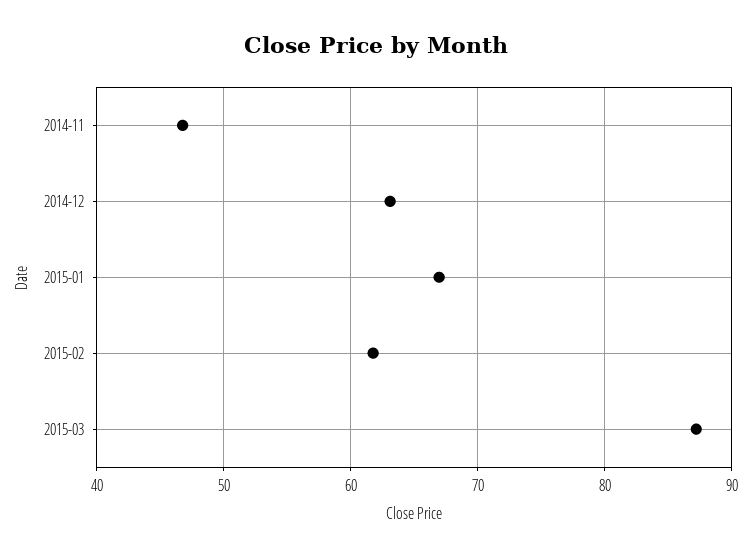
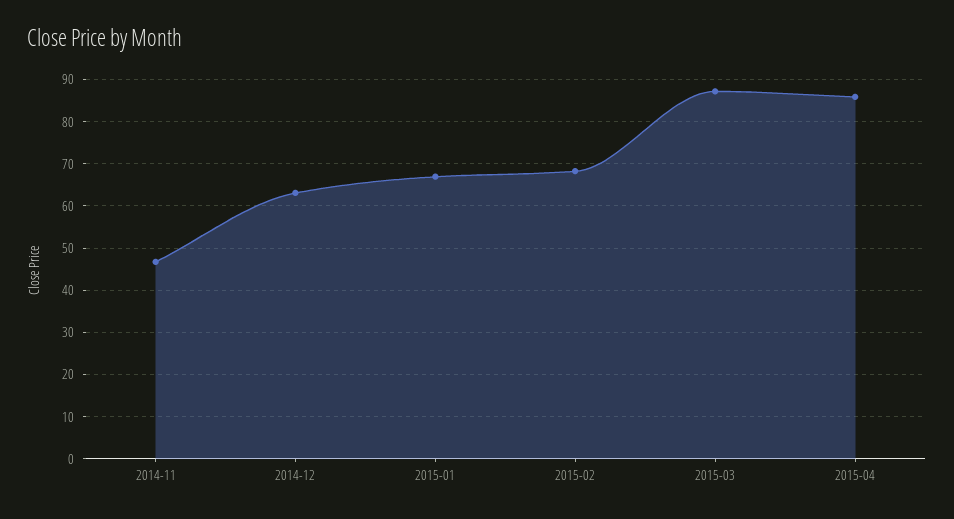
2015-02: 62 -> 68
2015-04: none -> 86

